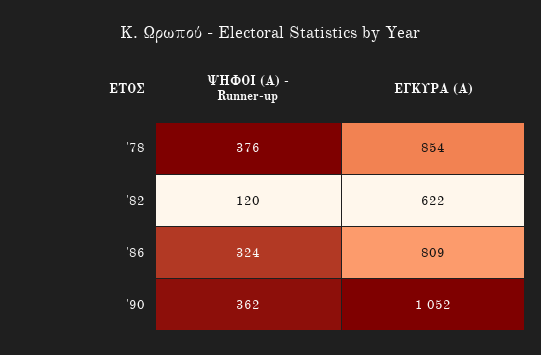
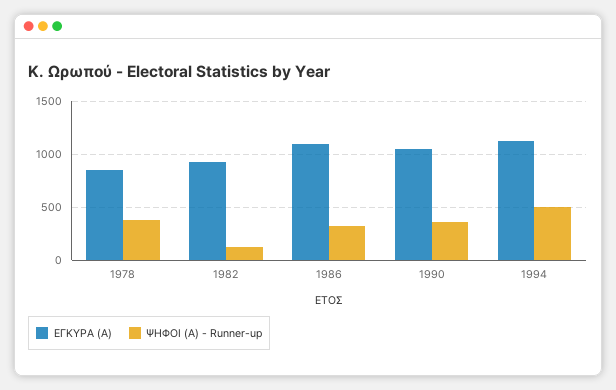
ΕΓΚΥΡΑ (Α), '82: 622 -> 900
ΕΓΚΥΡΑ (Α), '86: 809 -> 1100
ΕΓΚΥΡΑ (Α), 1994: none -> 1100
ΨΗΦΟΙ (Α) - Runner-up, 1994: none -> 500

